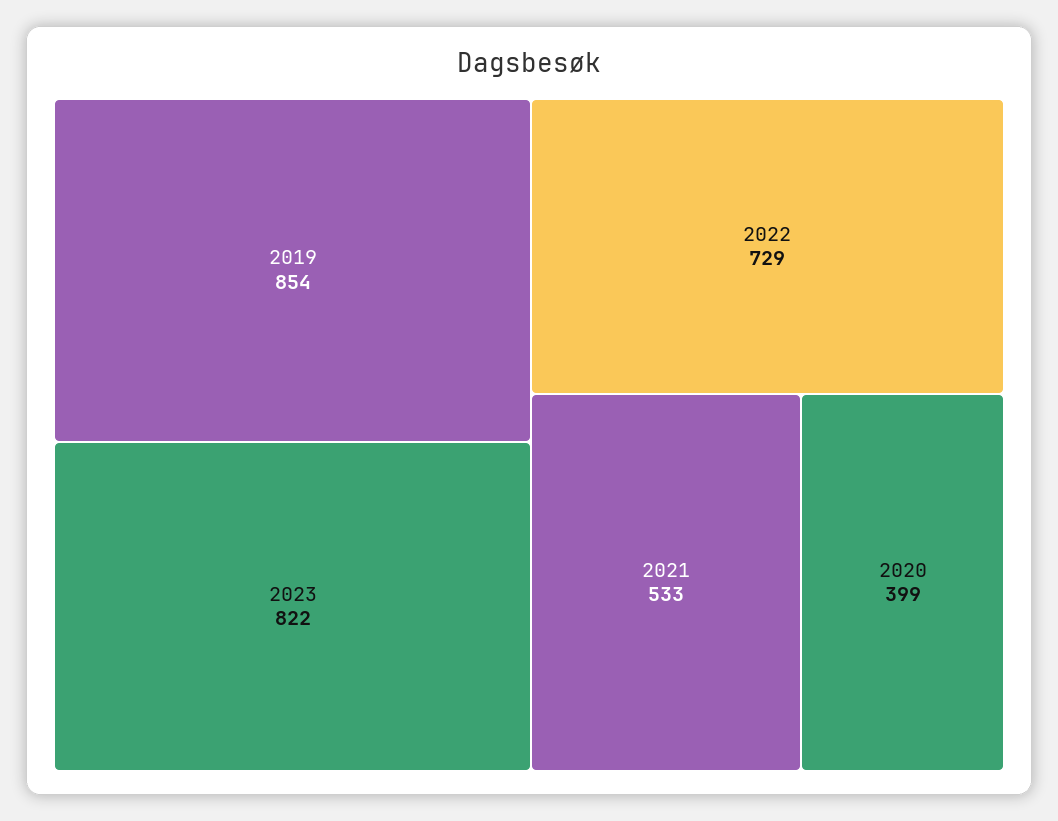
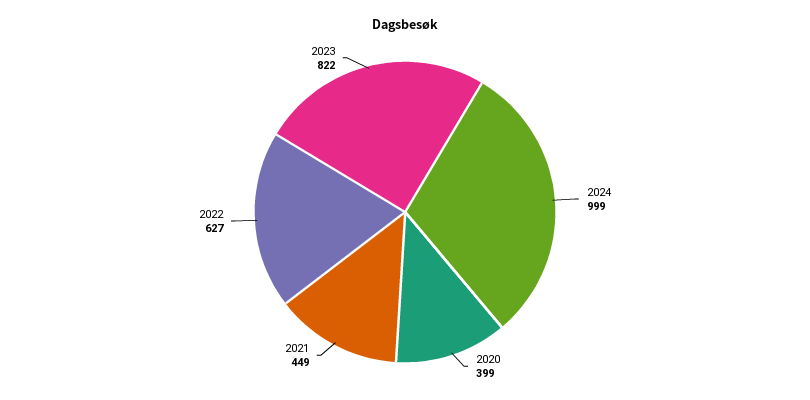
2019: 854 -> none
2022: 729 -> 627
2021: 533 -> 449
2024: none -> 999

